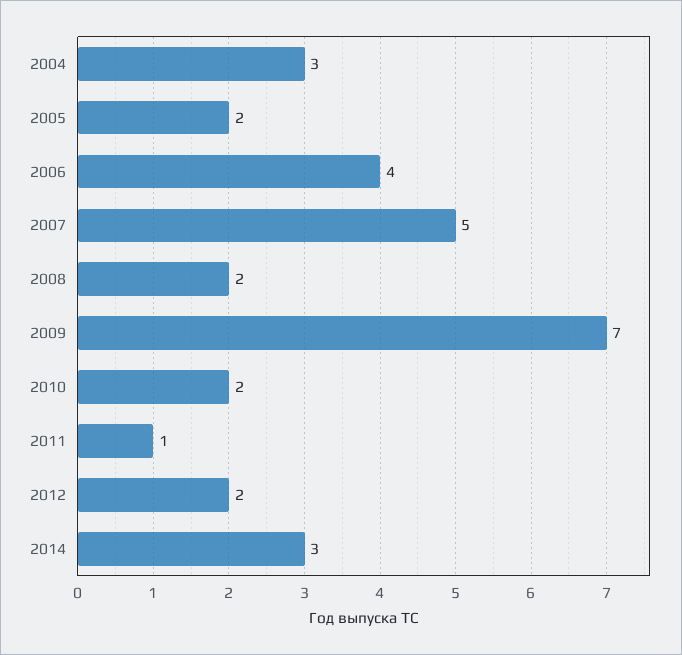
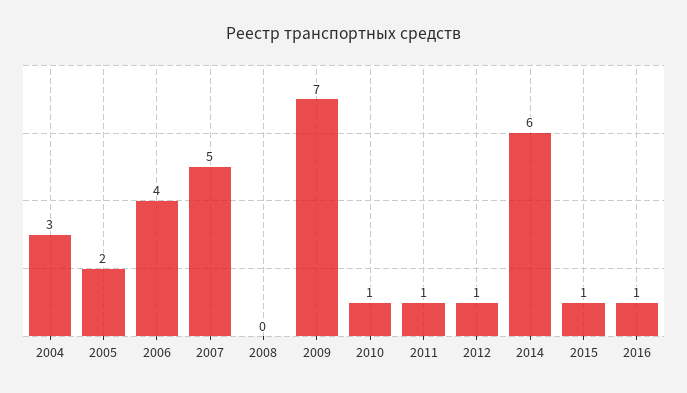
2008: 2 -> 0
2010: 2 -> 1
2012: 2 -> 1
2014: 3 -> 6
2015: none -> 1
2016: none -> 1

